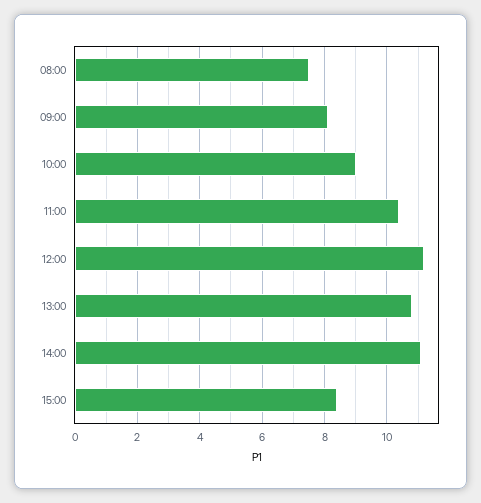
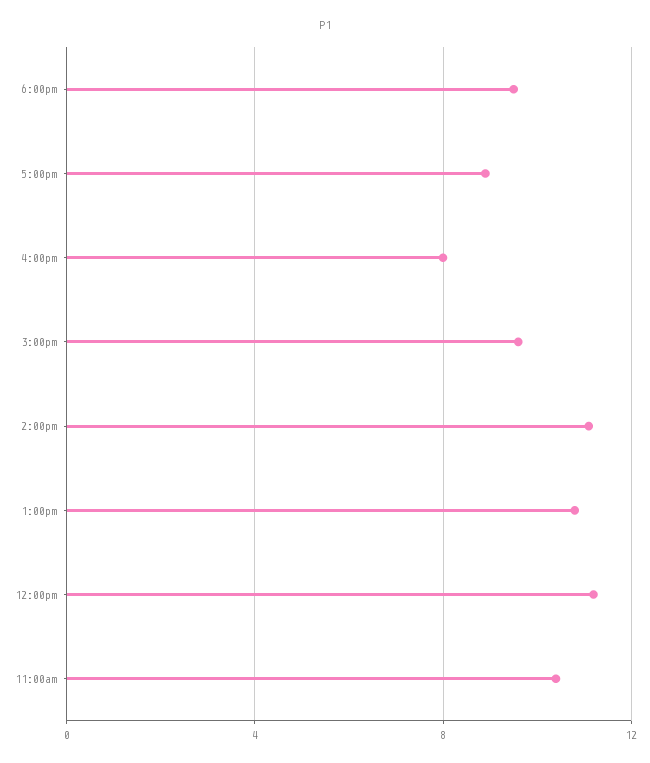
08:00: 7.5 -> none
09:00: 8 -> none
10:00: 9 -> none
15:00: 8.5 -> 9.5
6:00pm: none -> 9.5
5:00pm: none -> 9
4:00pm: none -> 8

